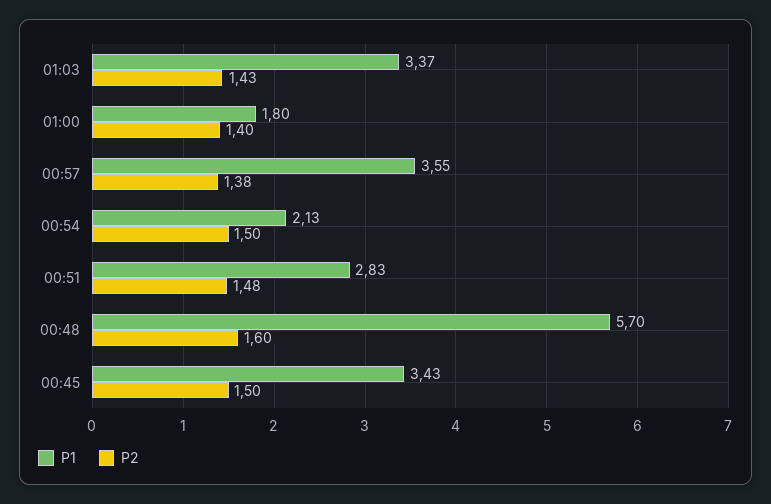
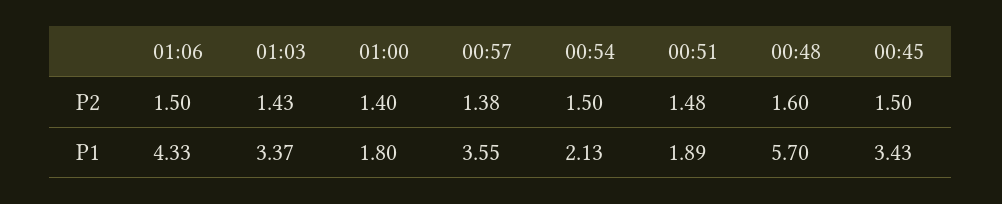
P1, 00:51: 2.83 -> 1.89
P2, 01:06: none -> 1.5
P1, 01:06: none -> 4.33

